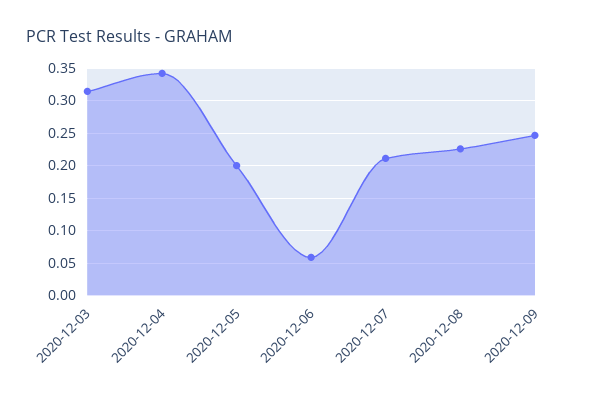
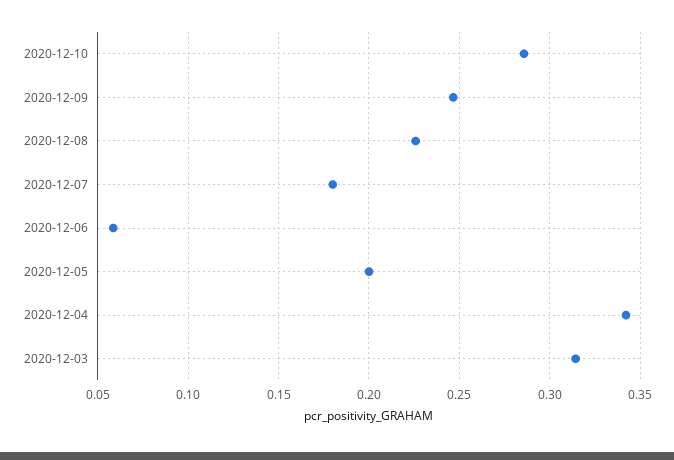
2020-12-07: 0.21 -> 0.18
2020-12-10: none -> 0.285

